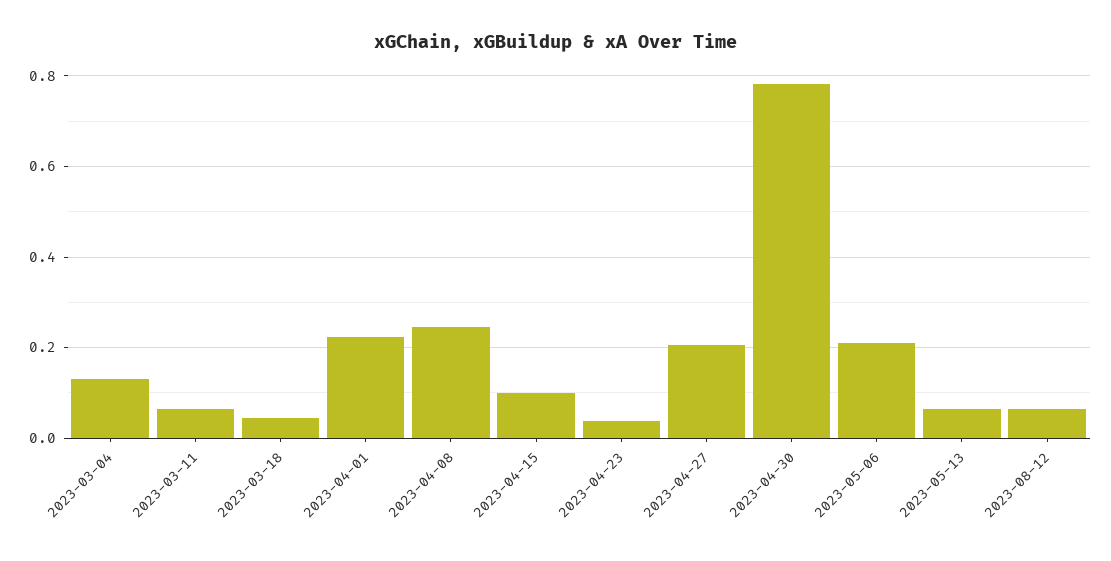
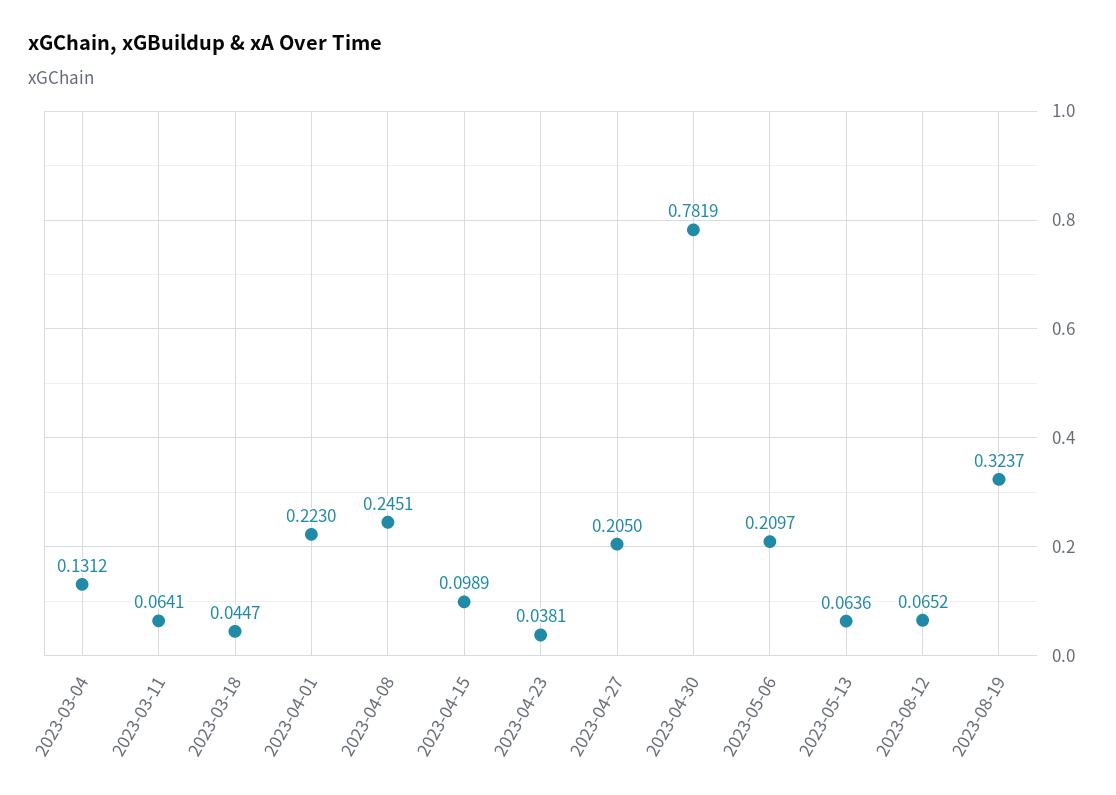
2023-08-19: none -> 0.3237

